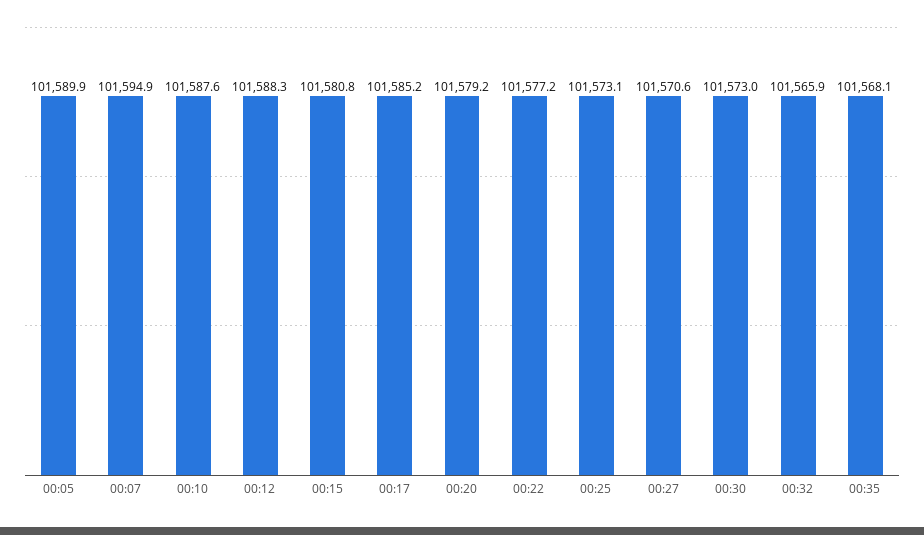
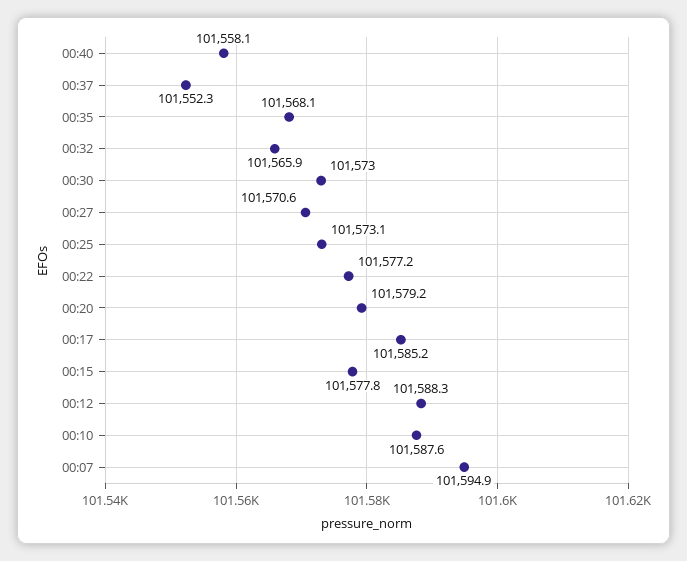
00:05: 101589.9 -> none
00:15: 101580.8 -> 101577.8
00:40: none -> 101558.1
00:37: none -> 101552.3

